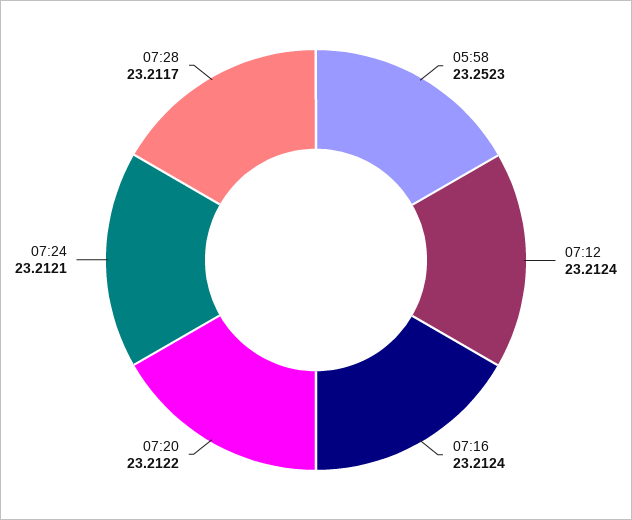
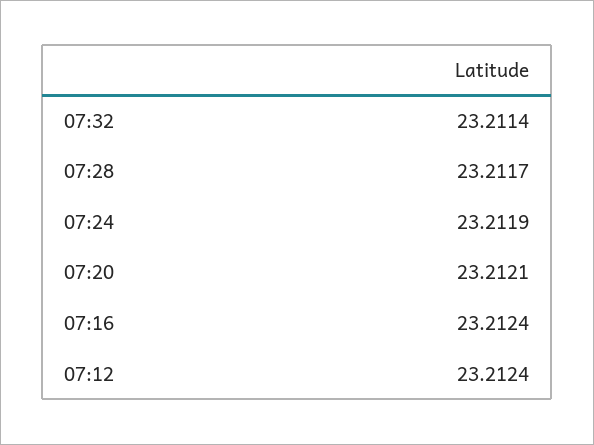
05:58: 23.2523 -> none
07:20: 23.2122 -> 23.2121
07:24: 23.2121 -> 23.2119
07:32: none -> 23.2114

